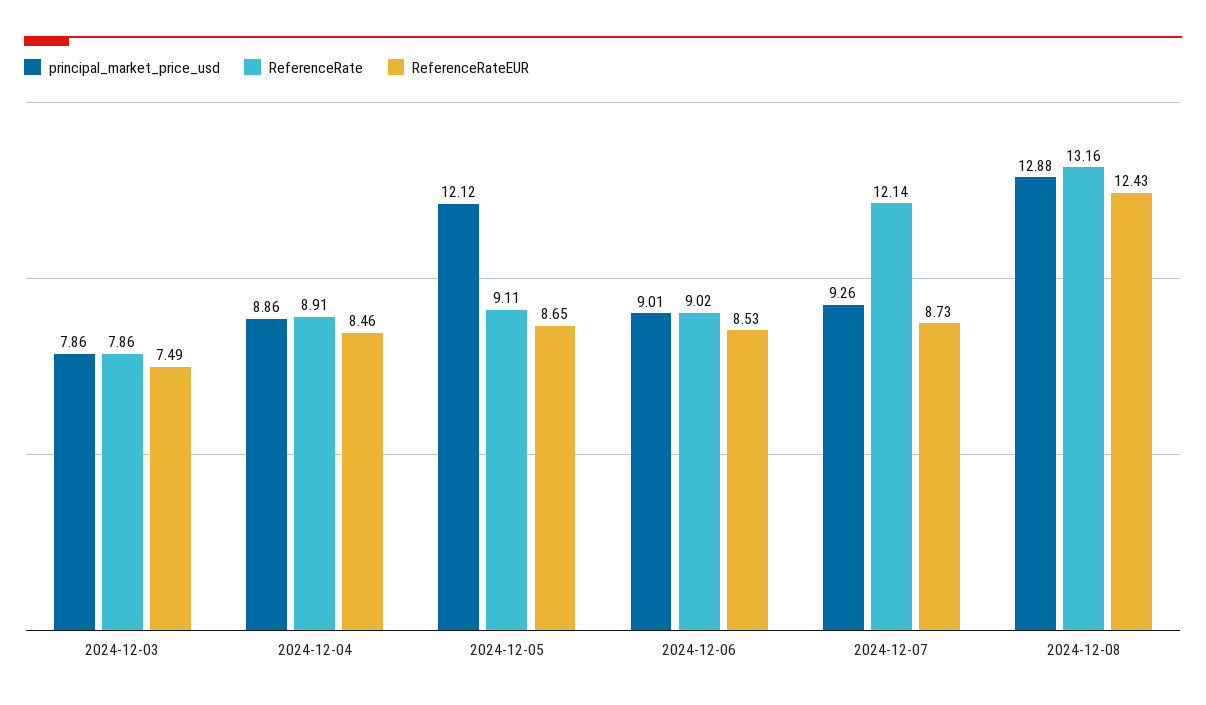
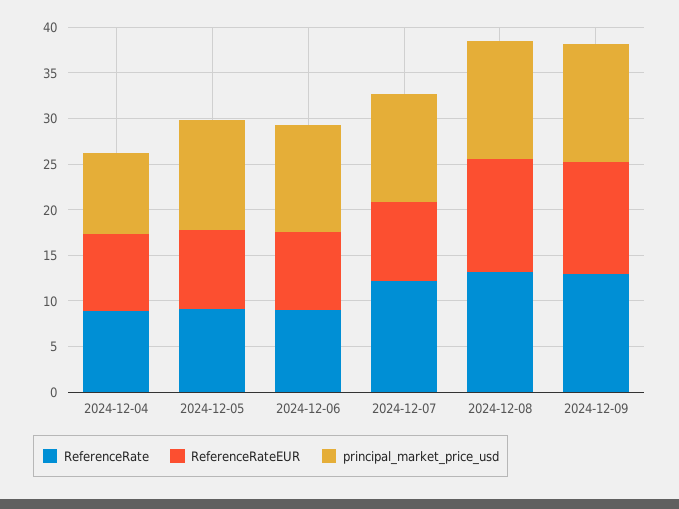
principal_market_price_usd, 2024-12-03: 7.86 -> none
ReferenceRate, 2024-12-03: 7.86 -> none
ReferenceRateEUR, 2024-12-03: 7.49 -> none
principal_market_price_usd, 2024-12-06: 9.01 -> 12
principal_market_price_usd, 2024-12-07: 9.26 -> 12
ReferenceRate, 2024-12-09: none -> 13
ReferenceRateEUR, 2024-12-09: none -> 12
principal_market_price_usd, 2024-12-09: none -> 13

